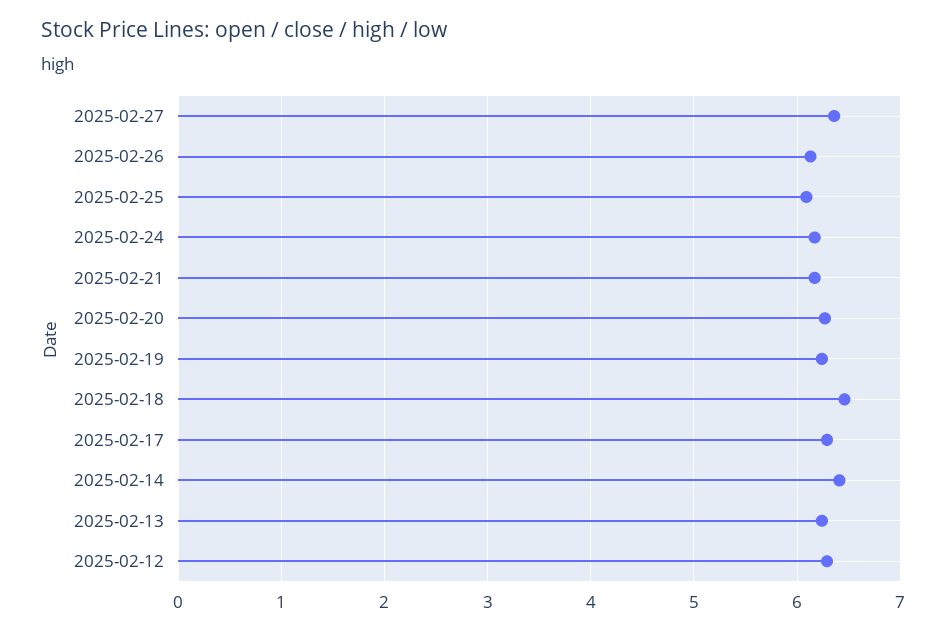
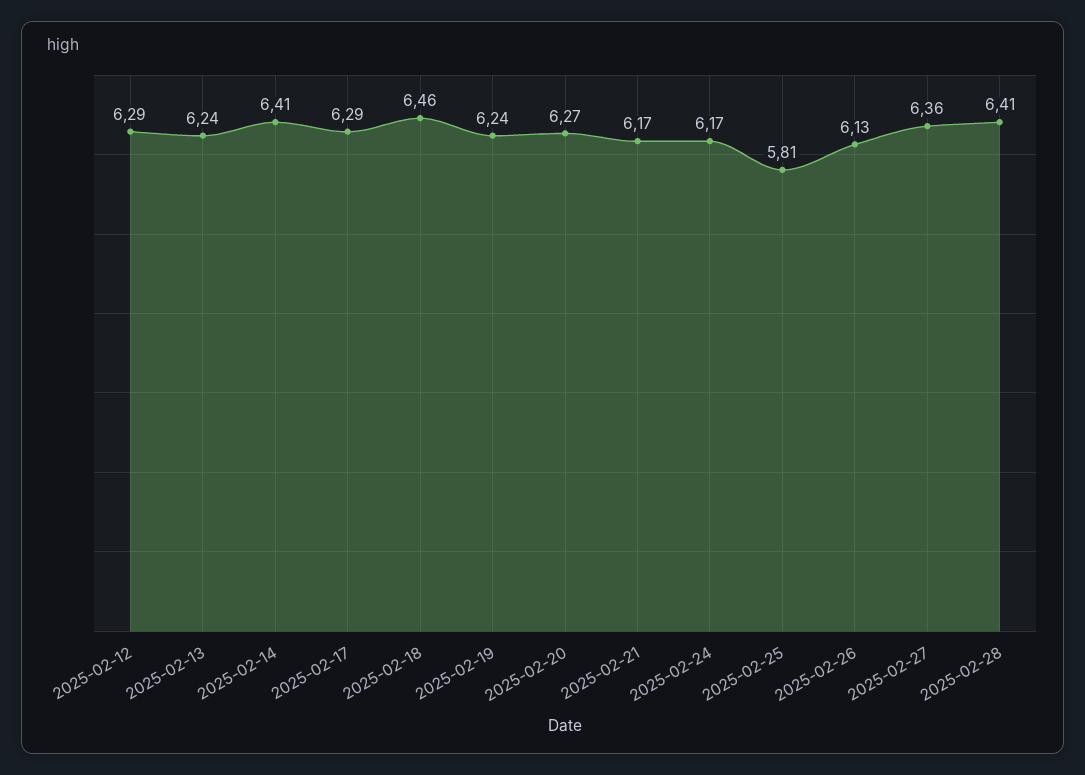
2025-02-25: 6.1 -> 5.81
2025-02-28: none -> 6.41

